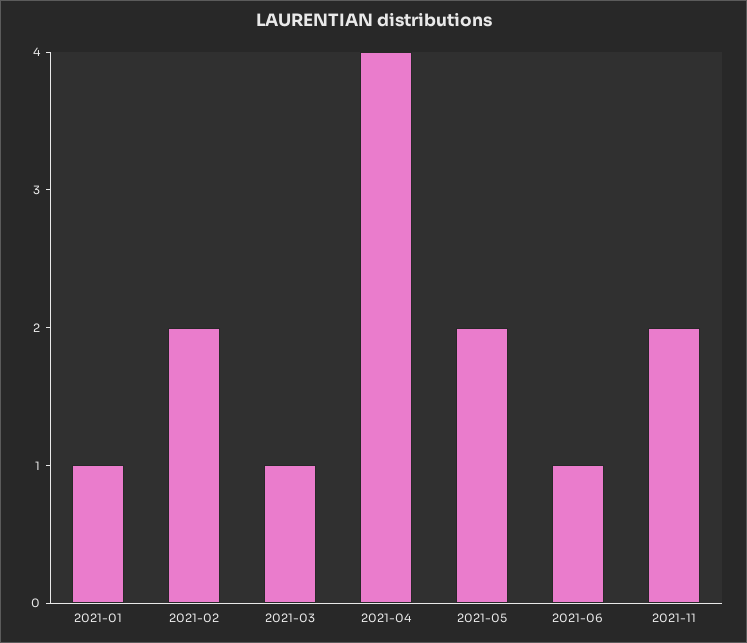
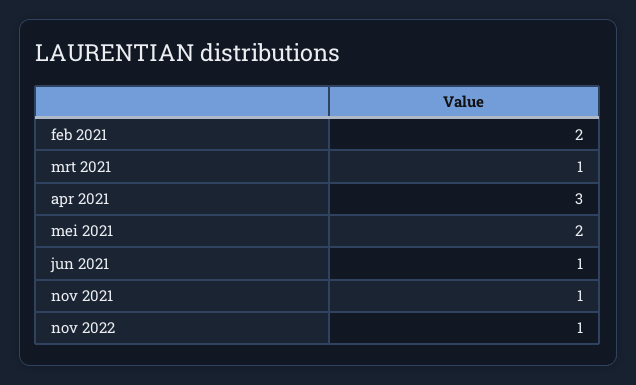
2021-01: 1 -> none
2021-04: 4 -> 3
2021-11: 2 -> 1
nov 2022: none -> 1

